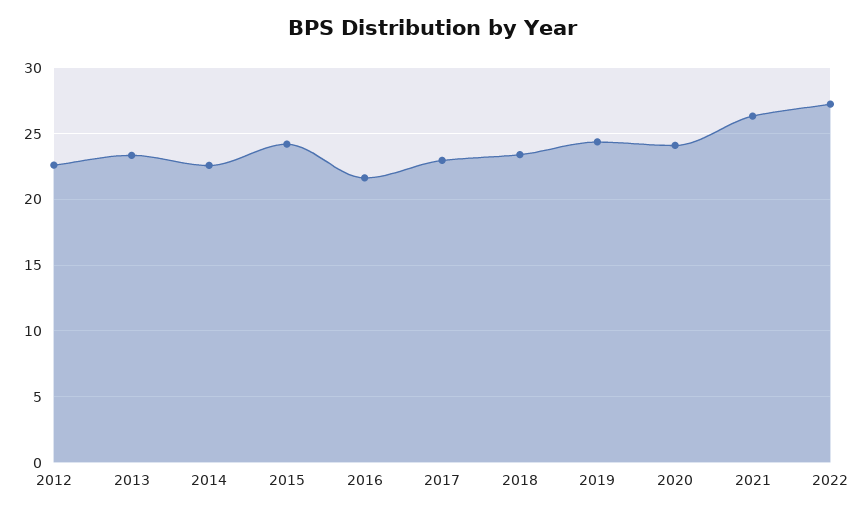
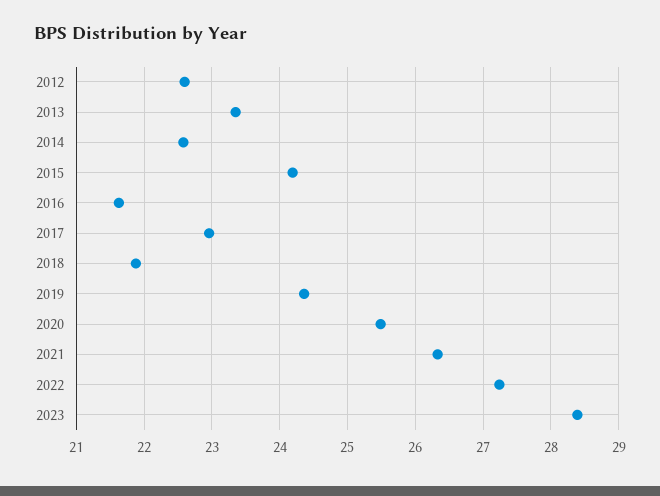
2018: 23.5 -> 21.9
2020: 24 -> 25.5
2023: none -> 28.4

